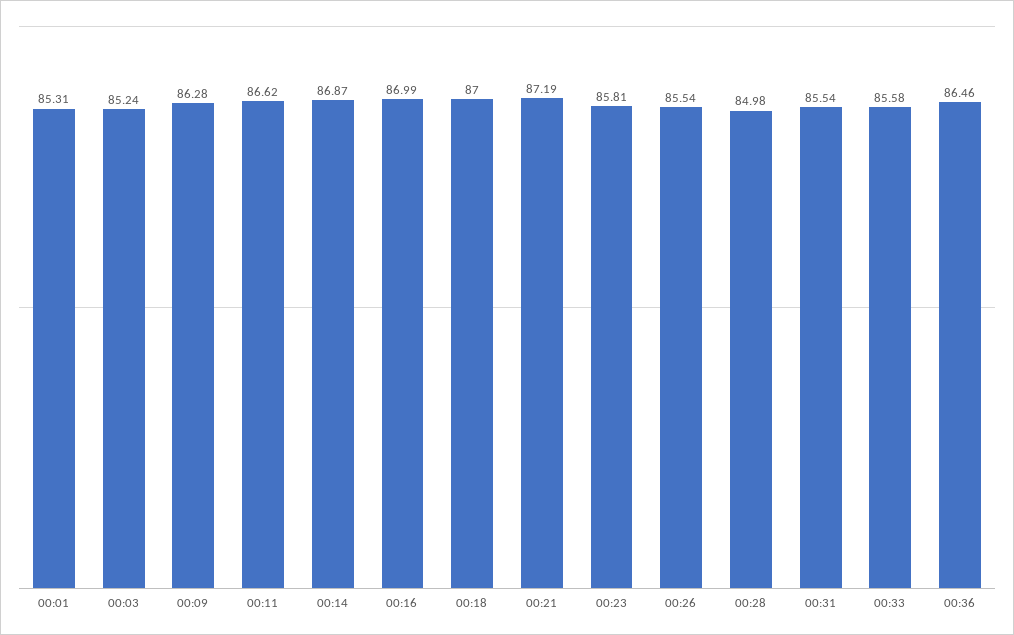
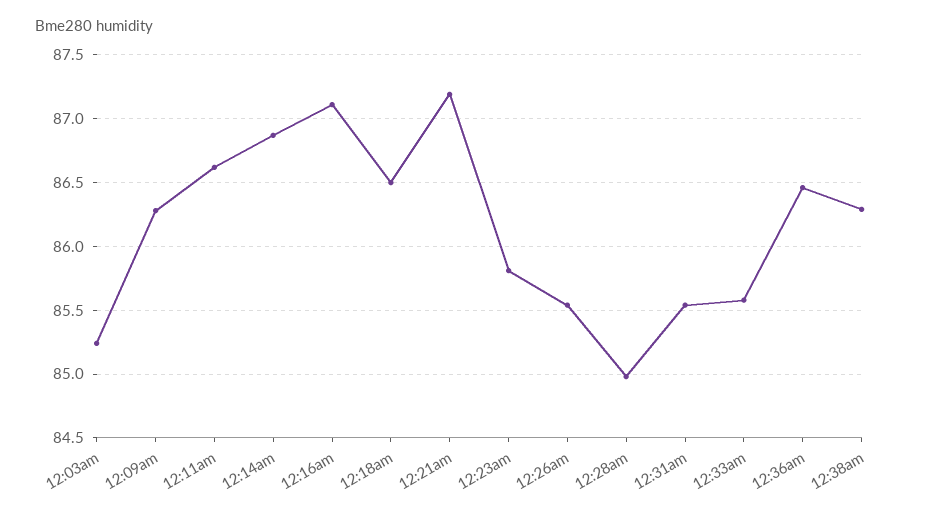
00:01: 85.31 -> none
00:16: 86.99 -> 87.1
00:18: 87 -> 86.5
12:38am: none -> 86.3

